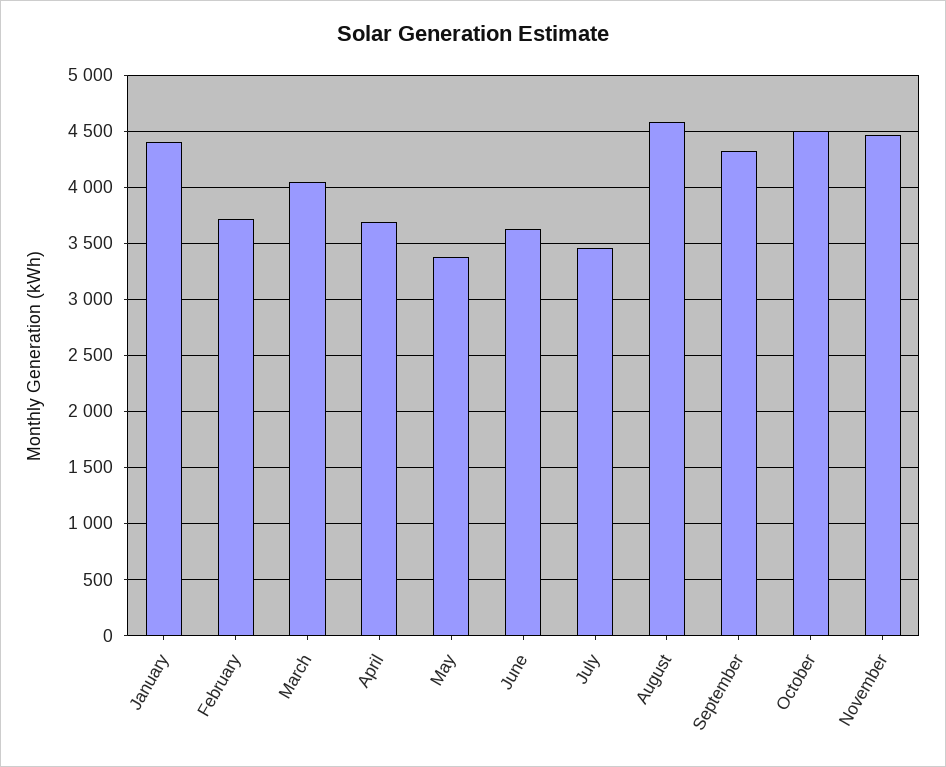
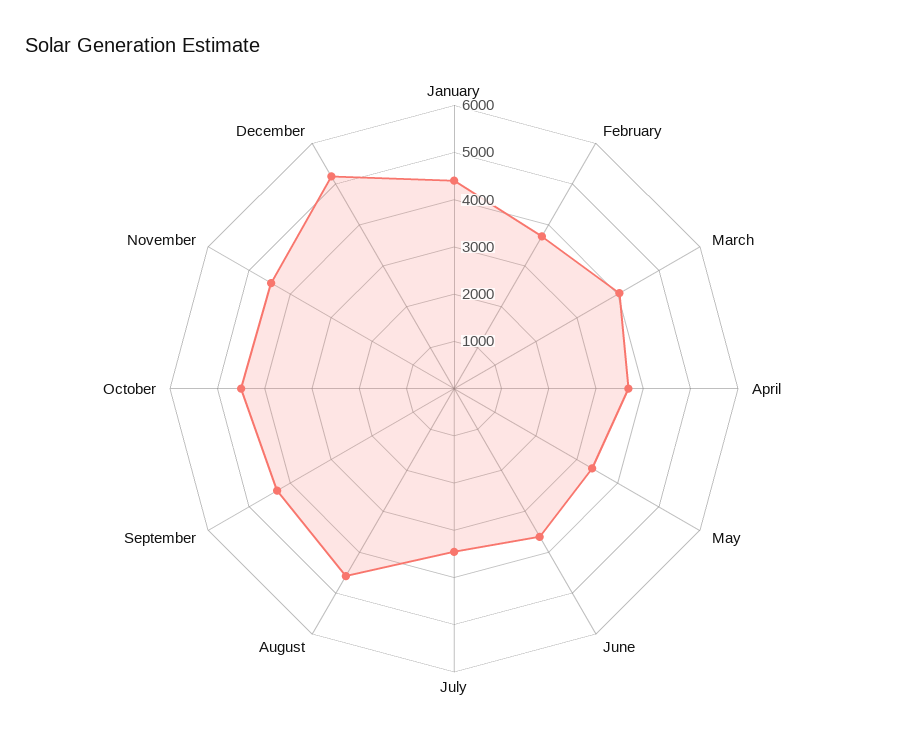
December: none -> 5200

